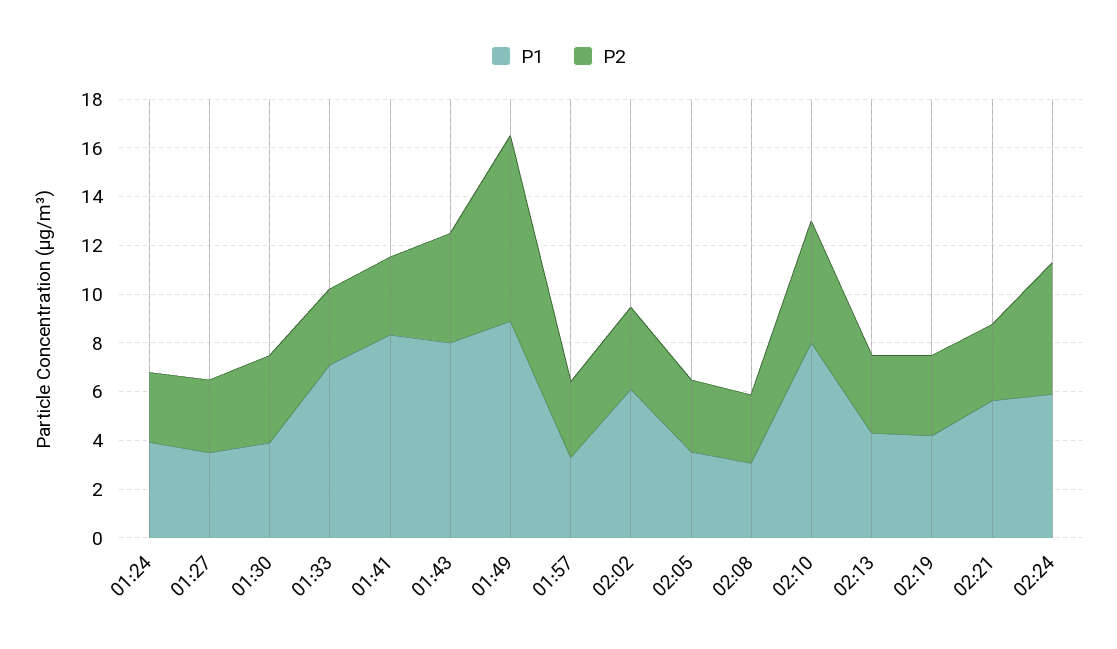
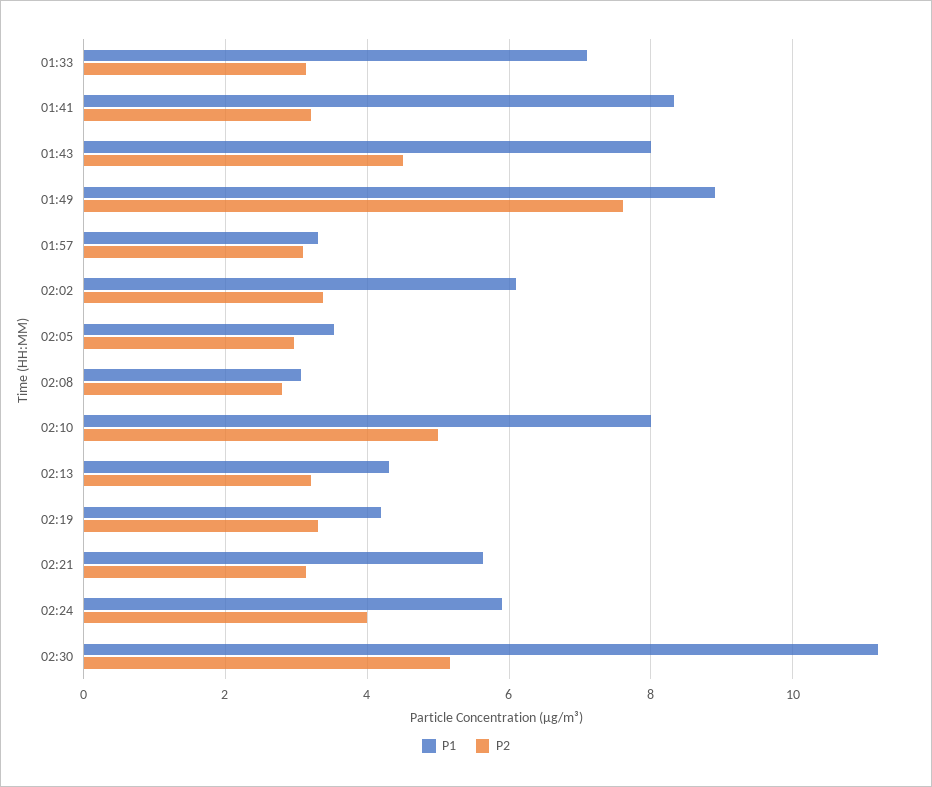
P1, 01:24: 4 -> none
P2, 01:24: 3 -> none
P1, 01:27: 3.5 -> none
P2, 01:27: 3 -> none
P1, 01:30: 4 -> none
P2, 01:30: 3.5 -> none
P2, 02:24: 5.5 -> 4
P1, 02:30: none -> 11.2
P2, 02:30: none -> 5.2

